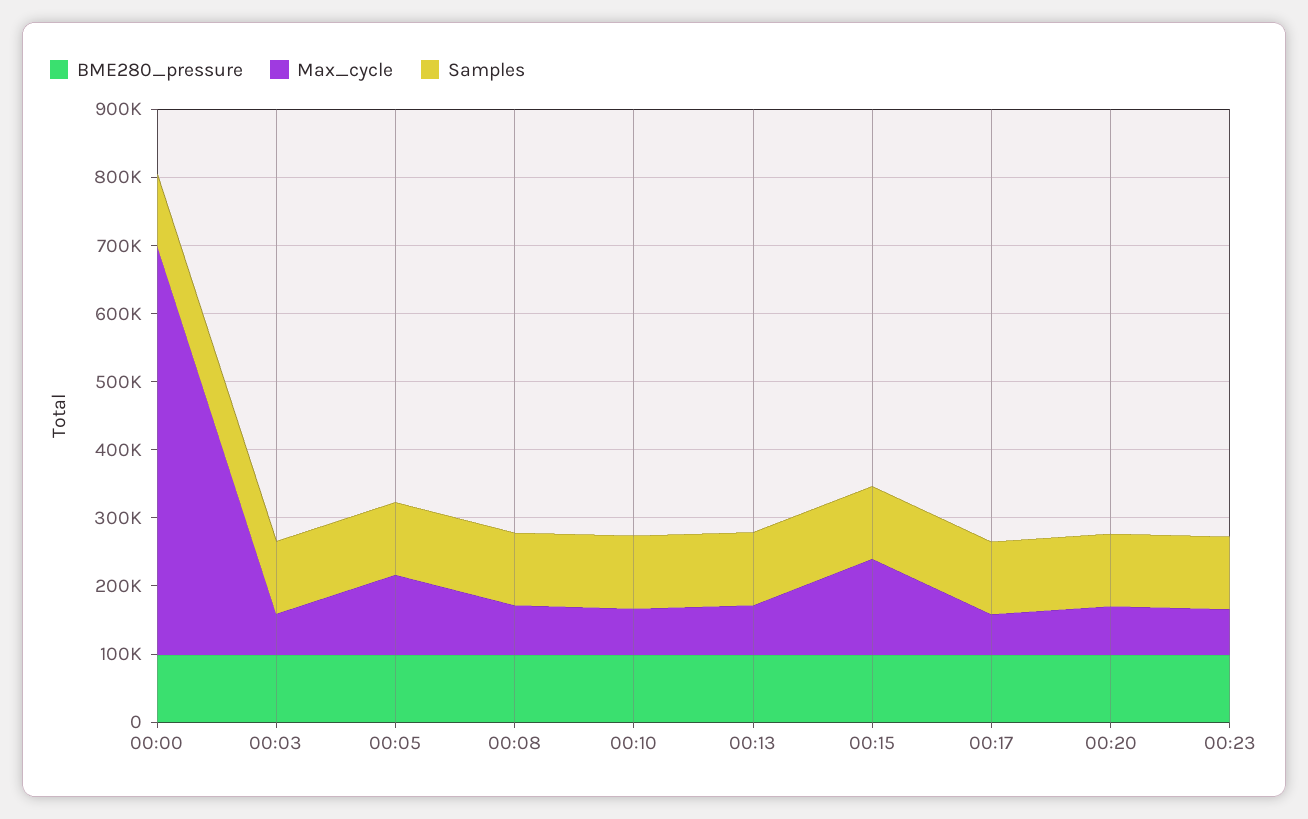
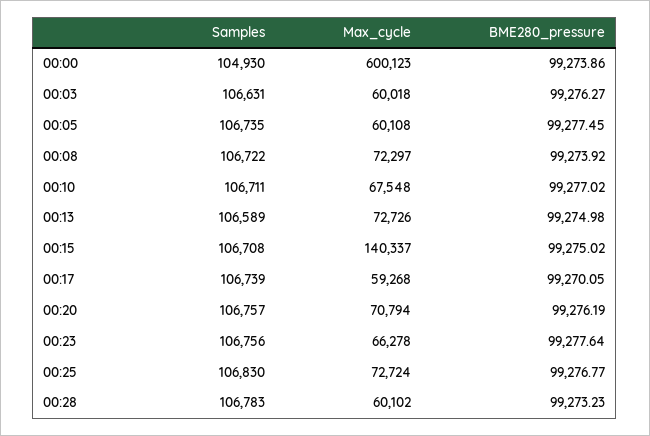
Max_cycle, 00:05: 120000 -> 60108
Samples, 00:25: none -> 106830
Max_cycle, 00:25: none -> 72724
BME280_pressure, 00:25: none -> 99276.77
Samples, 00:28: none -> 106783
Max_cycle, 00:28: none -> 60102
BME280_pressure, 00:28: none -> 99273.23

